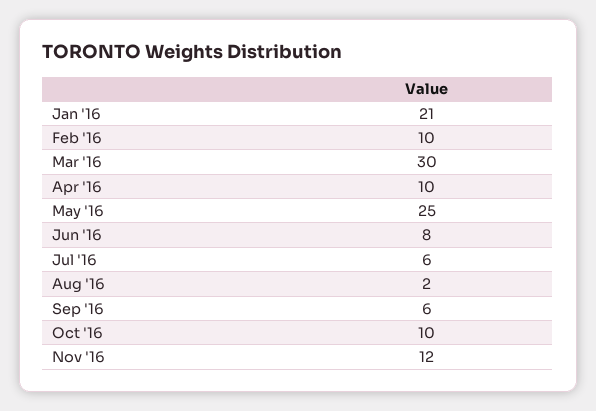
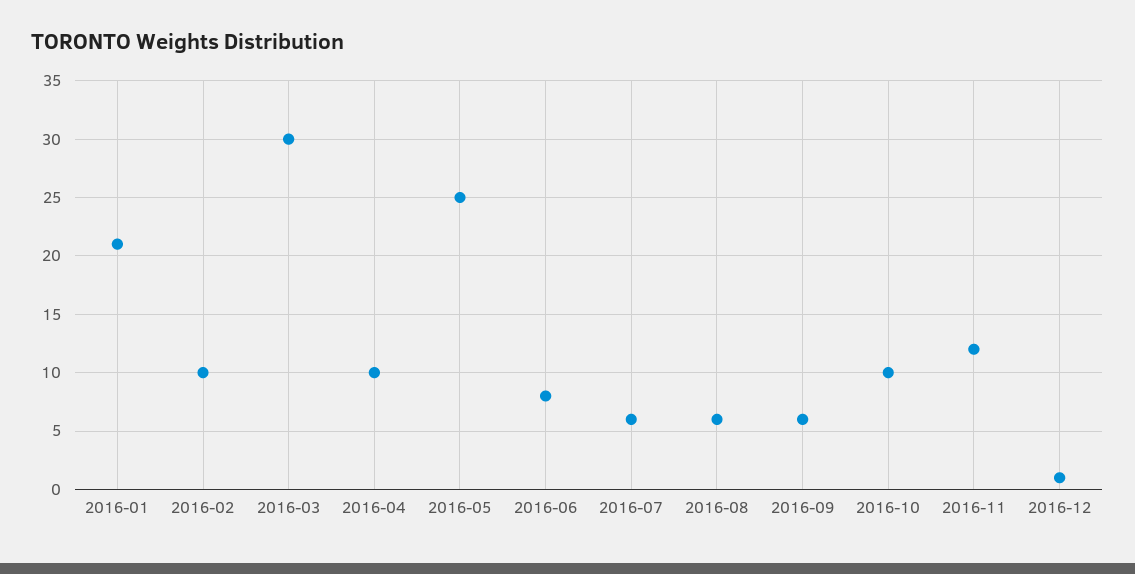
Aug '16: 2 -> 6
2016-12: none -> 1

